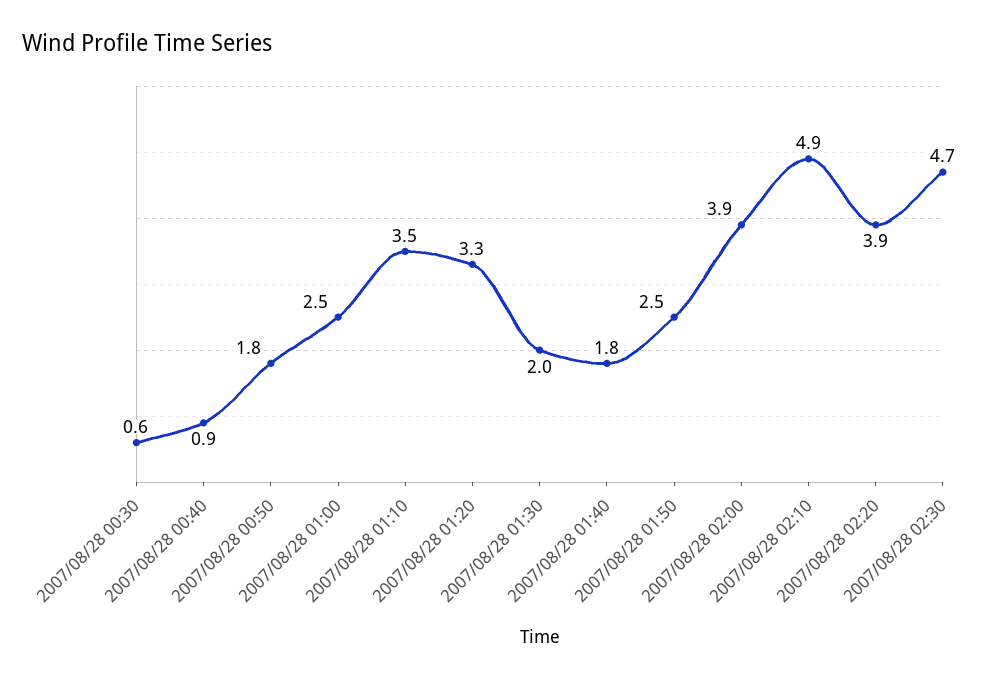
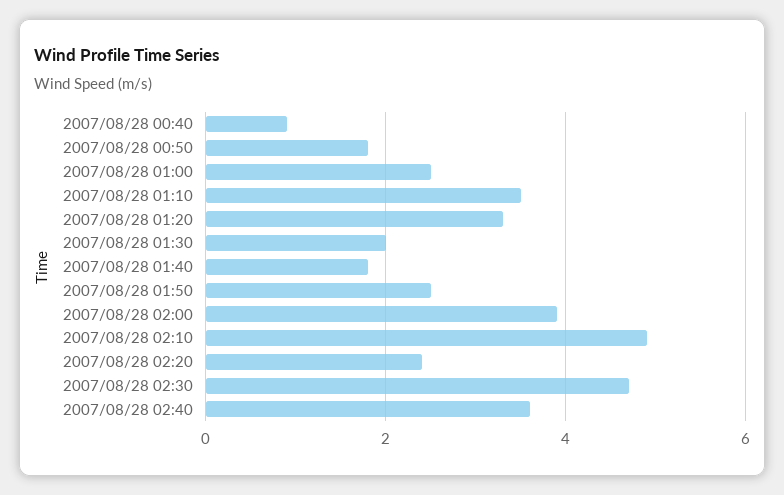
2007/08/28 00:30: 0.6 -> none
2007/08/28 02:20: 3.9 -> 2.5
2007/08/28 02:40: none -> 3.5

